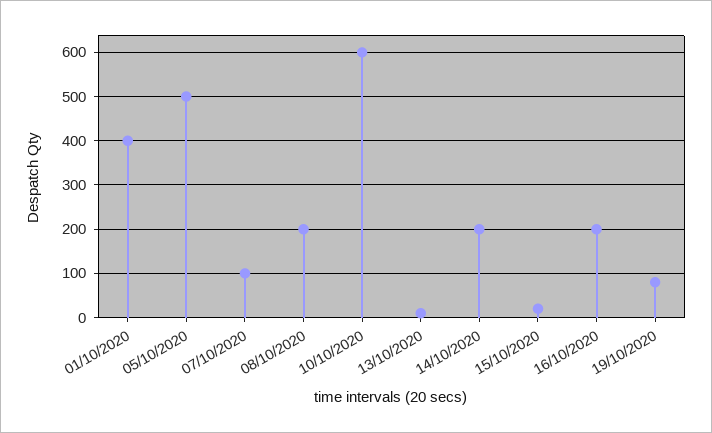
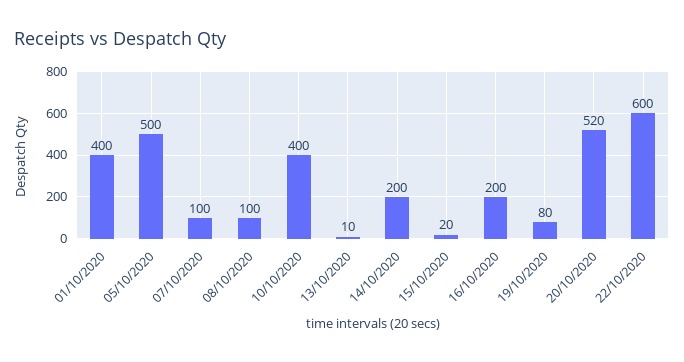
08/10/2020: 200 -> 100
10/10/2020: 600 -> 400
20/10/2020: none -> 520
22/10/2020: none -> 600

